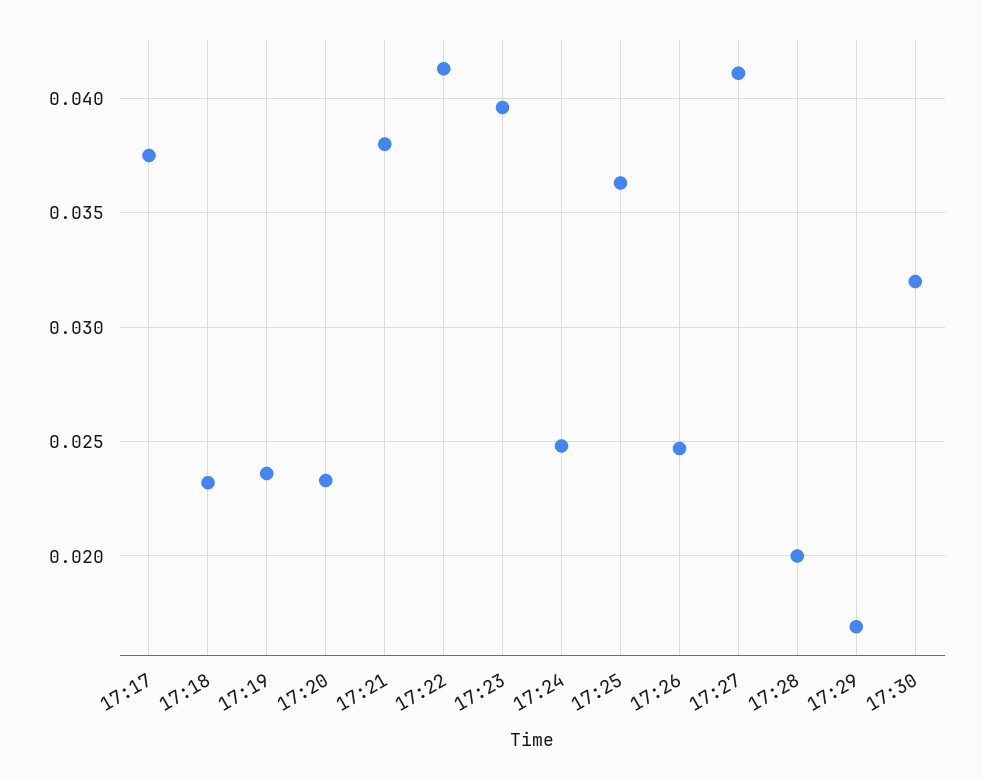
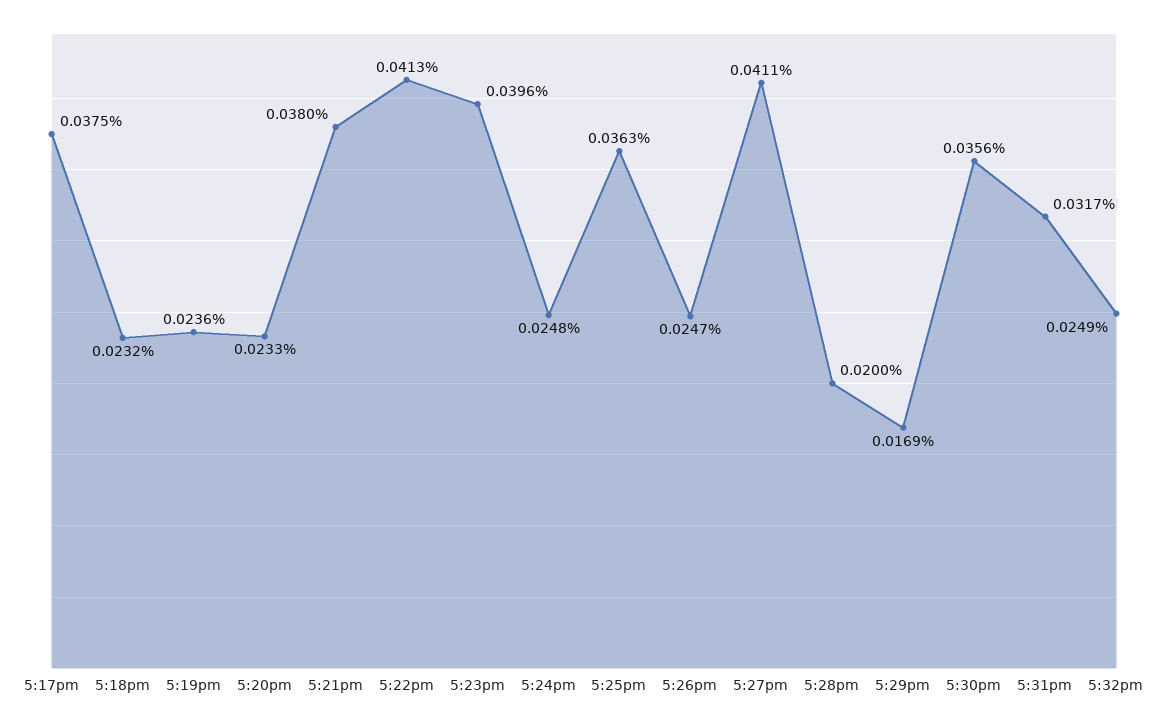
17:30: 0.032 -> 0.0356
5:31pm: none -> 0.0317
5:32pm: none -> 0.0249

